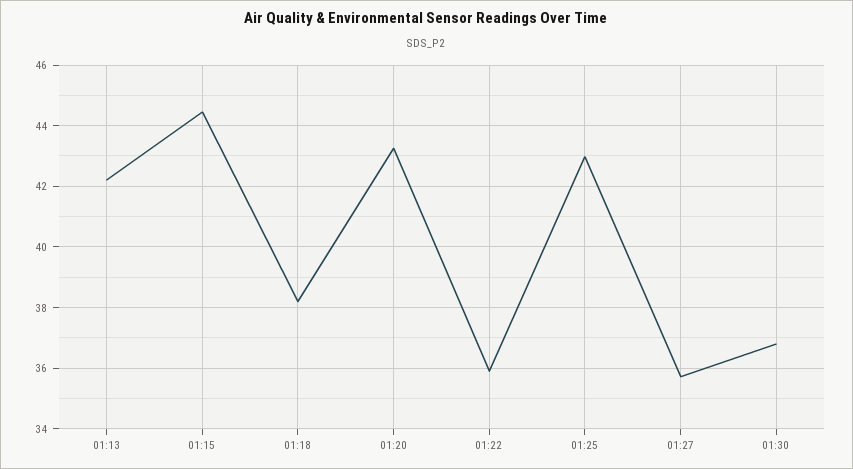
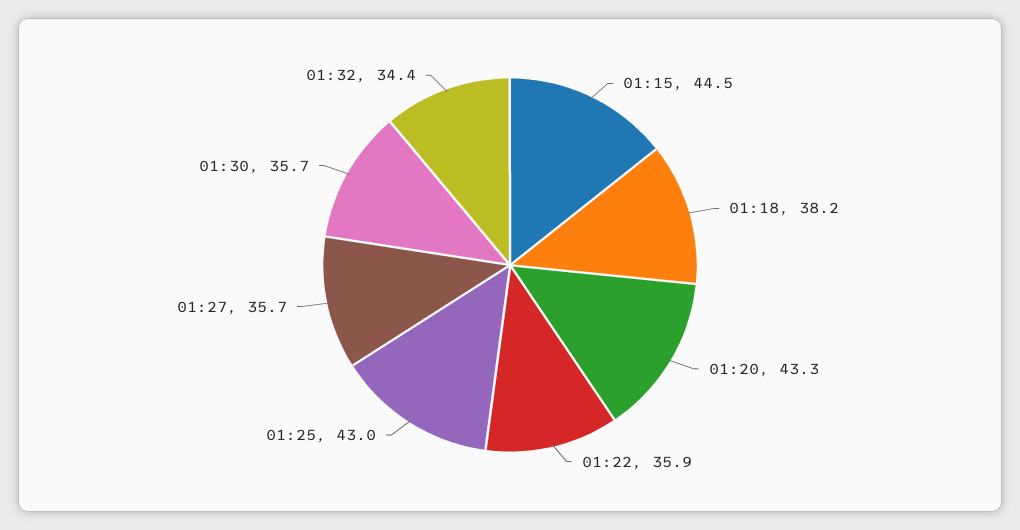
01:13: 42.2 -> none
01:30: 36.8 -> 35.7
01:32: none -> 34.4

